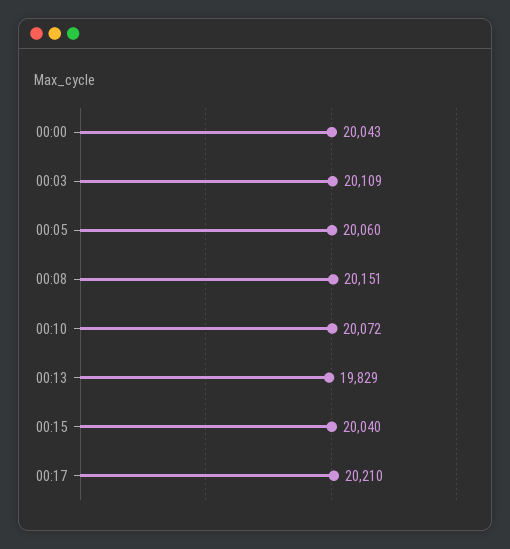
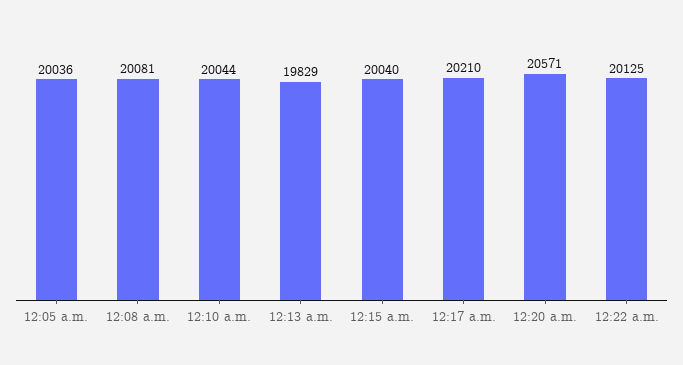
00:00: 20043 -> none
00:03: 20109 -> none
00:05: 20060 -> 20036
00:08: 20151 -> 20081
00:10: 20072 -> 20044
12:20 a.m.: none -> 20571
12:22 a.m.: none -> 20125

